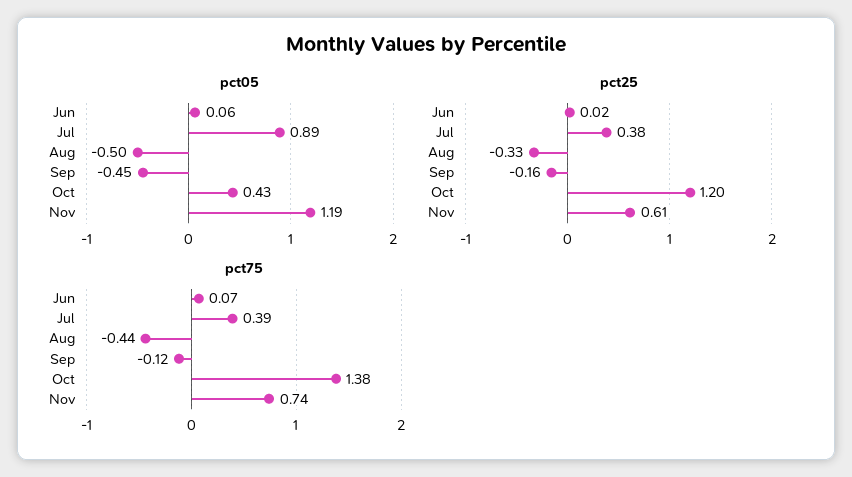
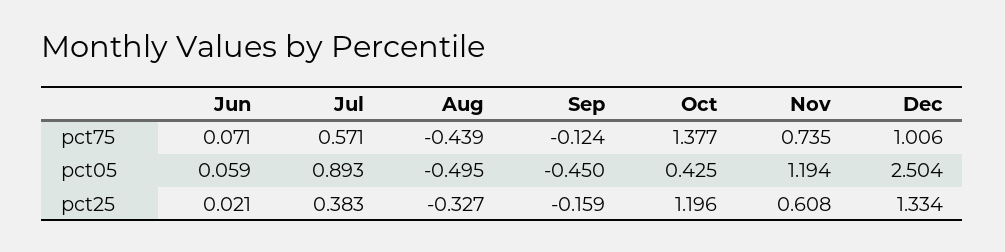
pct75, Jul: 0.39 -> 0.571
pct75, Dec: none -> 1.006
pct05, Dec: none -> 2.504
pct25, Dec: none -> 1.334

